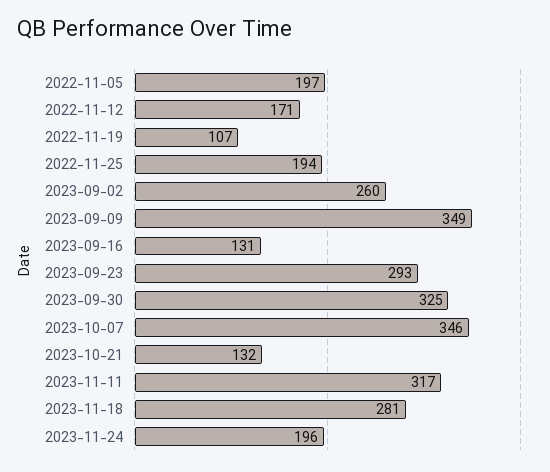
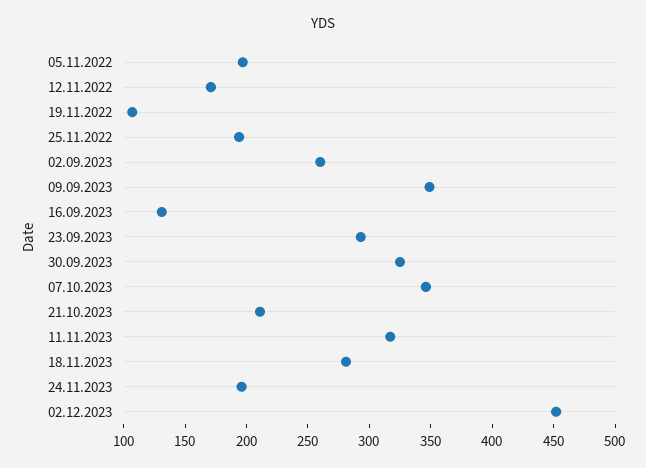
2023-10-21: 132 -> 210
02.12.2023: none -> 450

